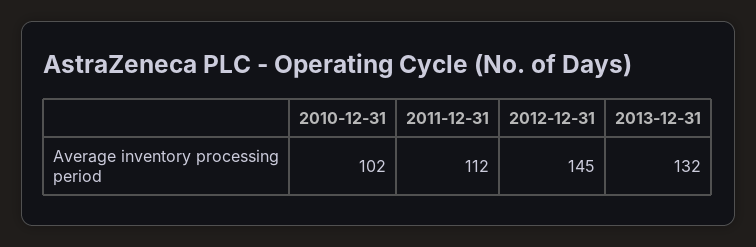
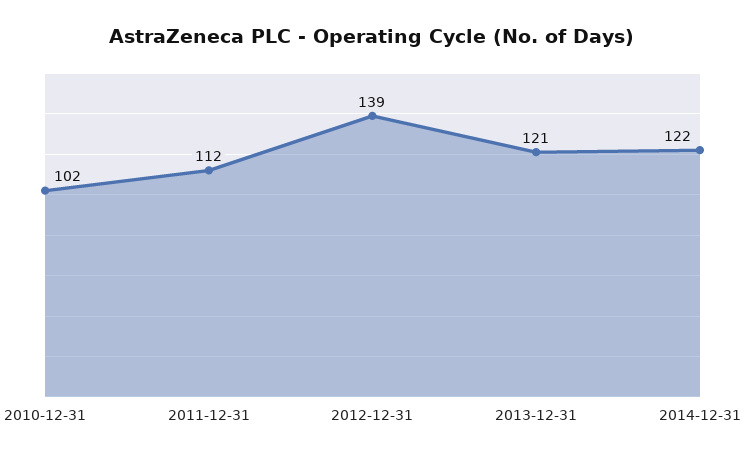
2012-12-31: 145 -> 139
2013-12-31: 132 -> 121
2014-12-31: none -> 122

